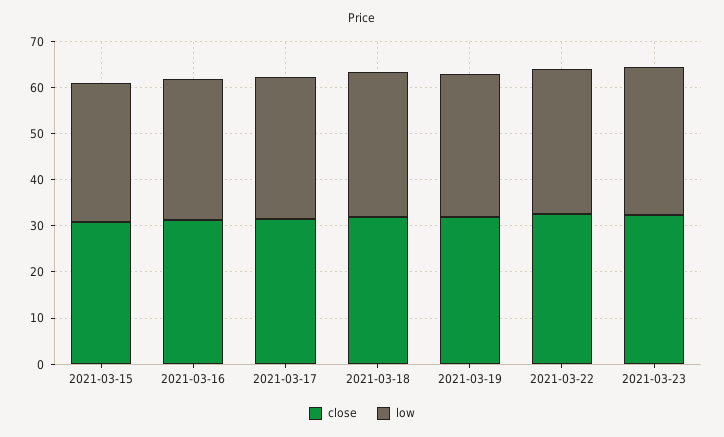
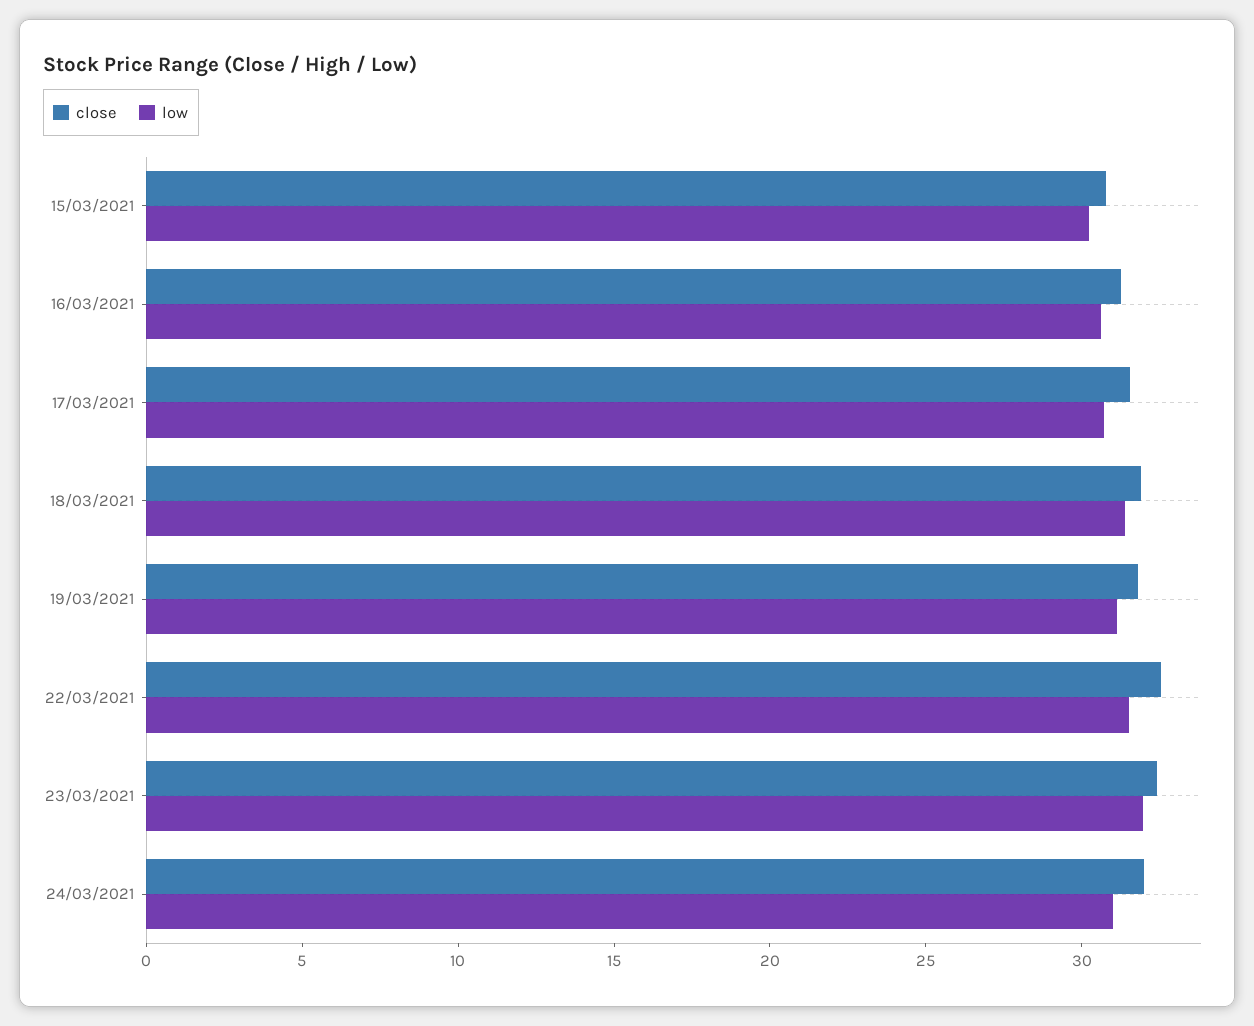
close, 24/03/2021: none -> 32
low, 24/03/2021: none -> 31

